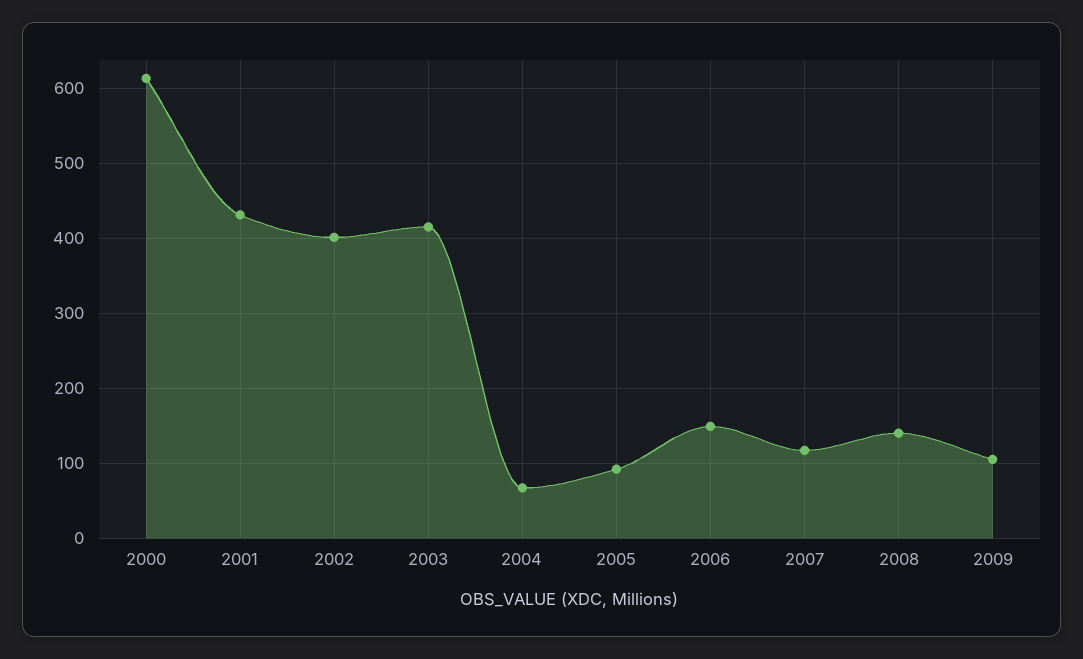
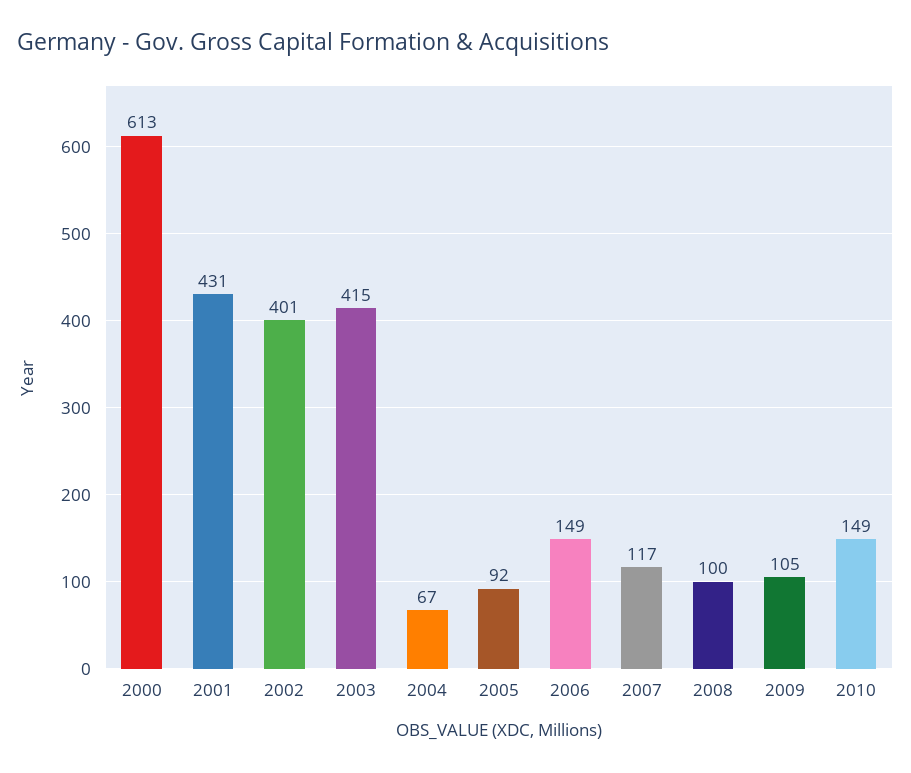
2008: 140 -> 100
2010: none -> 149

